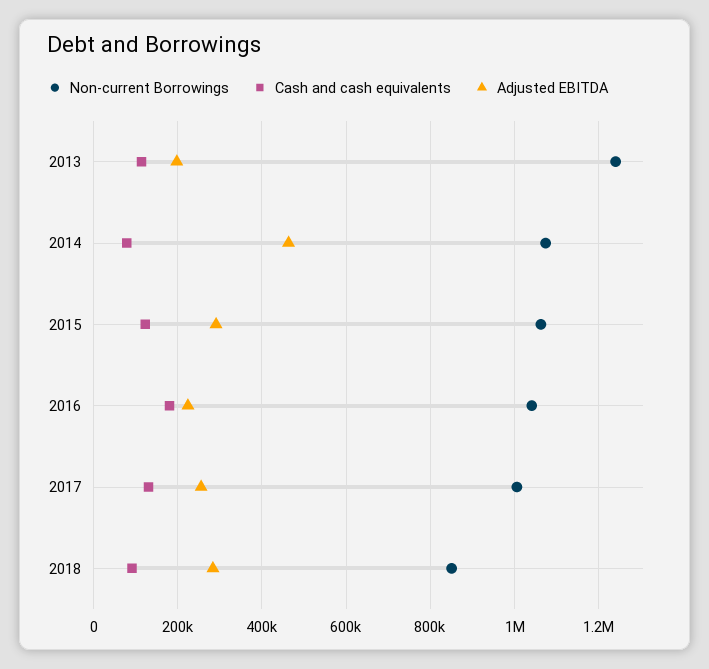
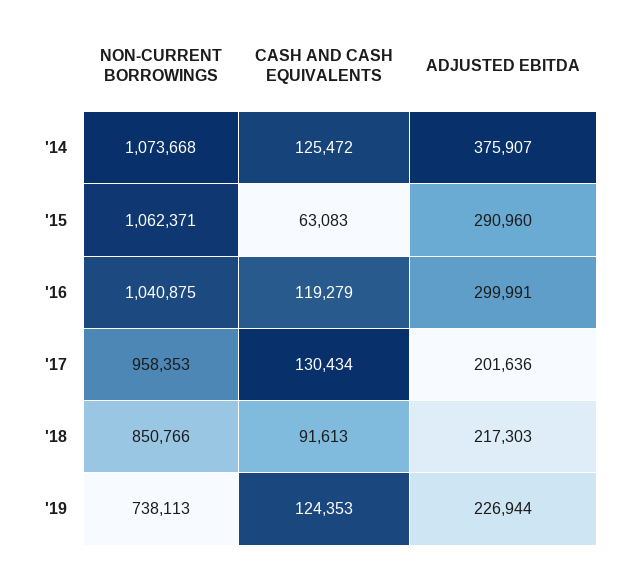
Non-current Borrowings, 2013: 1240000 -> none
Cash and cash equivalents, 2013: 120000 -> none
Adjusted EBITDA, 2013: 200000 -> none
Cash and cash equivalents, 2014: 80000 -> 125472
Adjusted EBITDA, 2014: 460000 -> 375907
Cash and cash equivalents, 2015: 120000 -> 63083
Cash and cash equivalents, 2016: 180000 -> 119279
Adjusted EBITDA, 2016: 220000 -> 299991
Non-current Borrowings, 2017: 1000000 -> 958353
Adjusted EBITDA, 2017: 260000 -> 201636
Adjusted EBITDA, 2018: 280000 -> 217303
Non-current Borrowings, '19: none -> 738113
Cash and cash equivalents, '19: none -> 124353
Adjusted EBITDA, '19: none -> 226944

